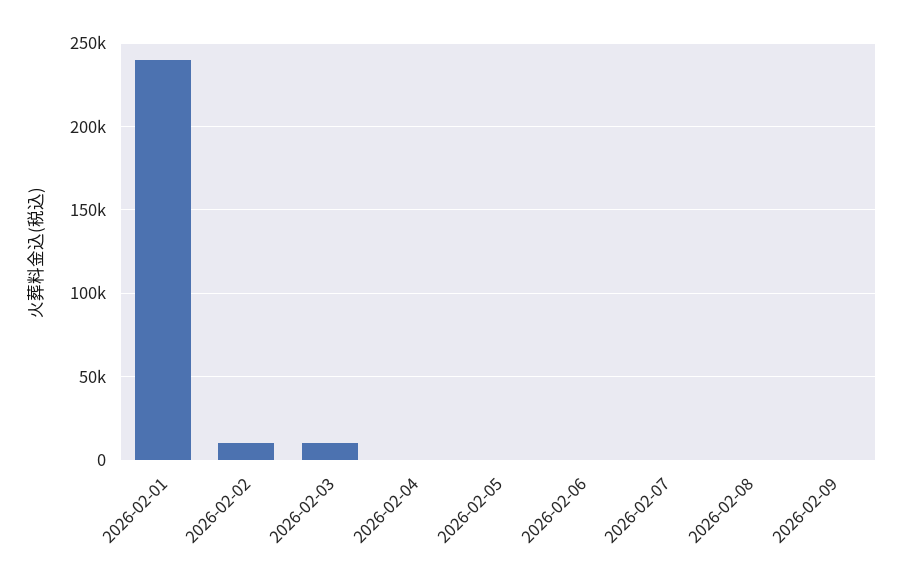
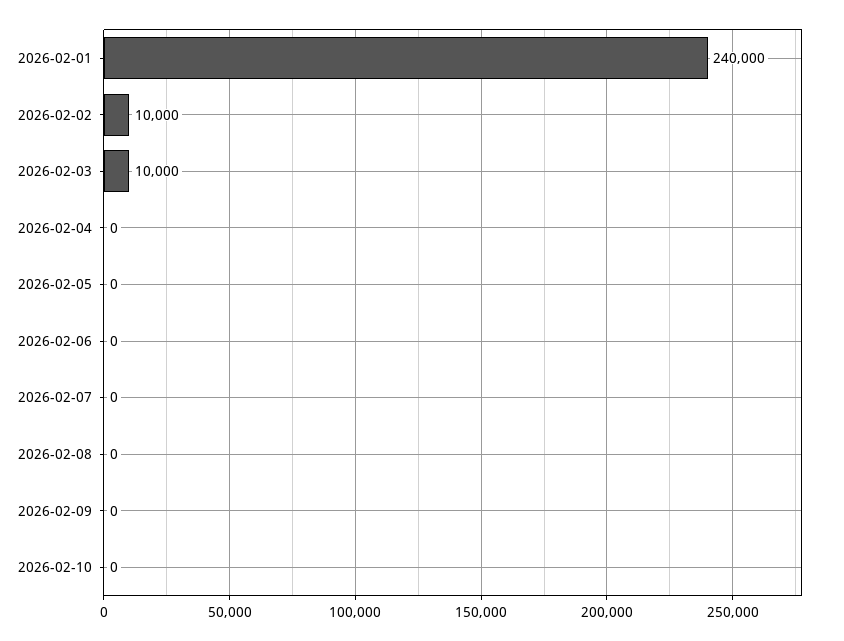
2026-02-10: none -> 0

